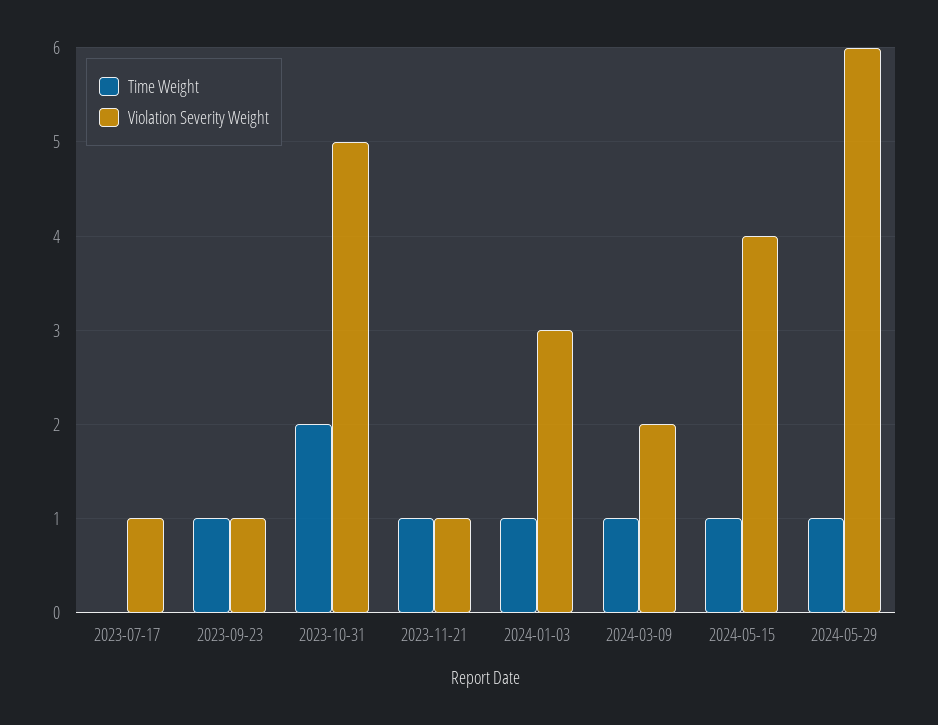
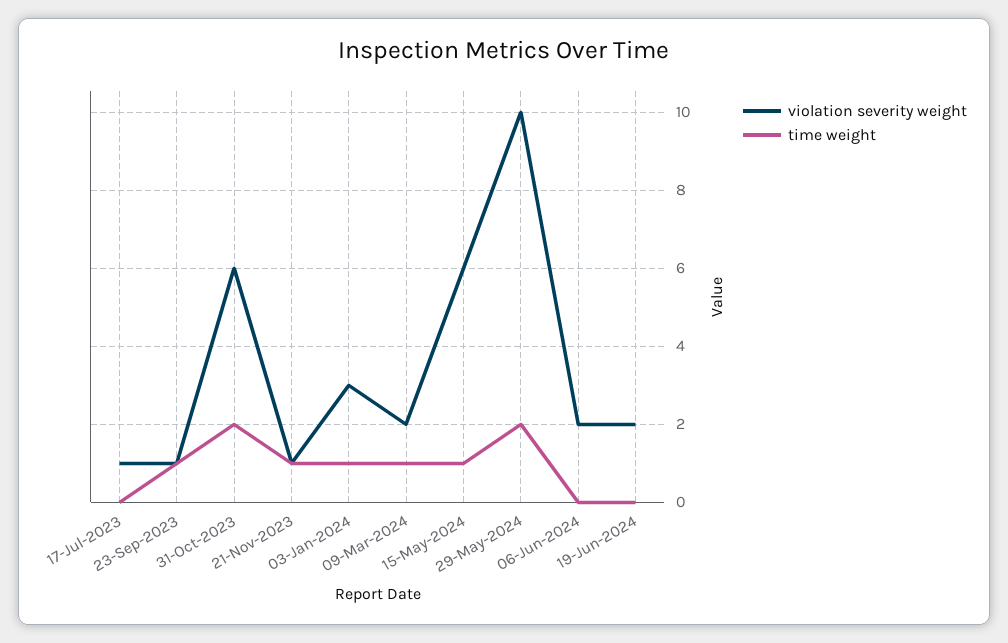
Violation Severity Weight, 2023-10-31: 5 -> 6
Violation Severity Weight, 2024-05-15: 4 -> 6
Time Weight, 2024-05-29: 1 -> 2
Violation Severity Weight, 2024-05-29: 6 -> 10
Violation Severity Weight, 06-Jun-2024: none -> 2
Time Weight, 06-Jun-2024: none -> 0
Violation Severity Weight, 19-Jun-2024: none -> 2
Time Weight, 19-Jun-2024: none -> 0

